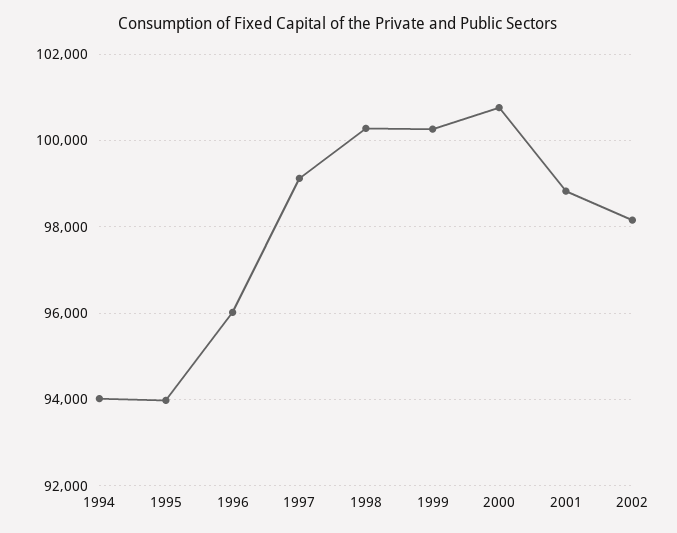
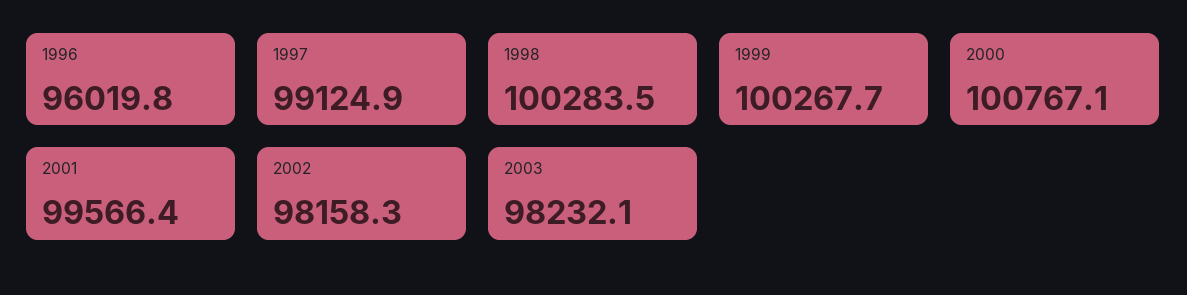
1994: 94000 -> none
1995: 94000 -> none
2001: 98800 -> 99566.4
2003: none -> 98232.1

